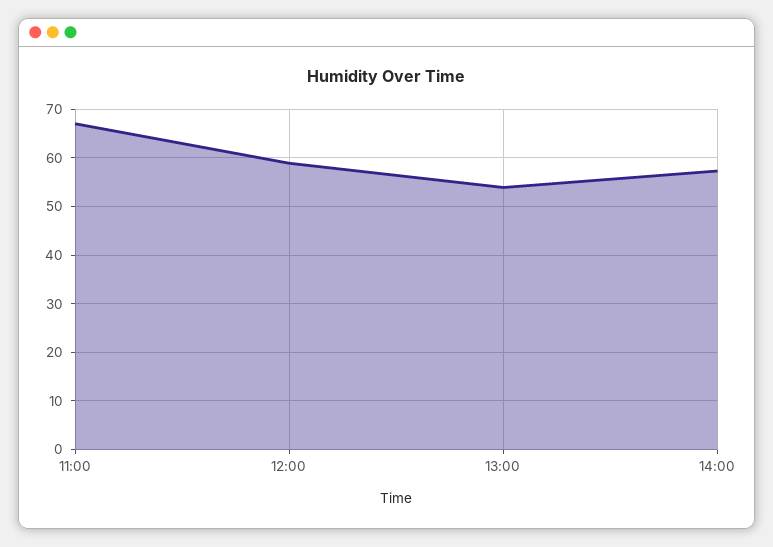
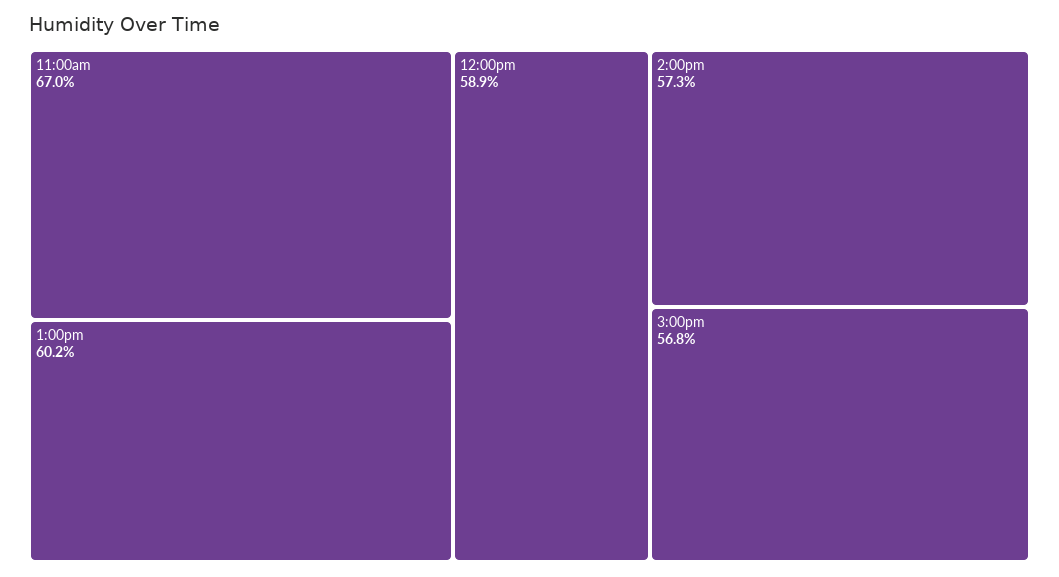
13:00: 54 -> 60.2
3:00pm: none -> 56.8

